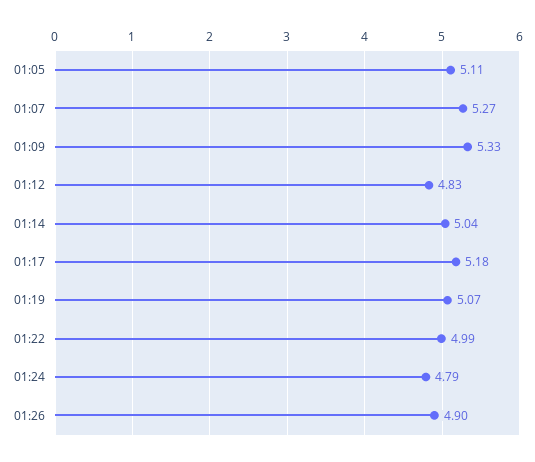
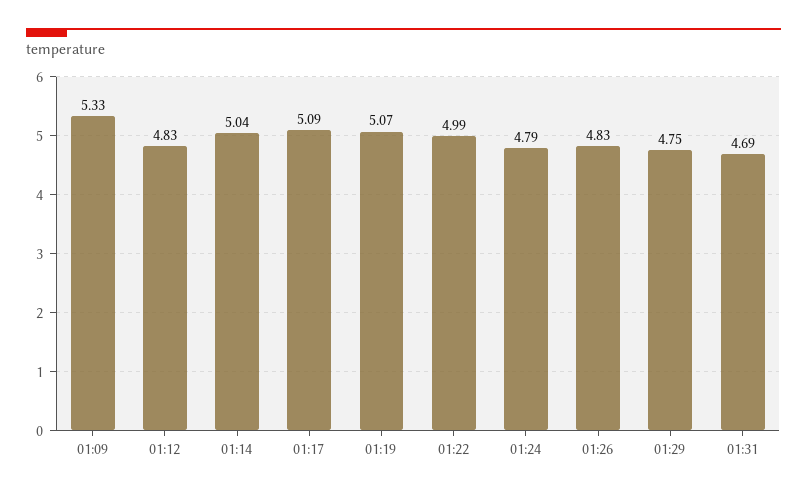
01:05: 5.11 -> none
01:07: 5.27 -> none
01:17: 5.18 -> 5.09
01:26: 4.9 -> 4.83
01:29: none -> 4.75
01:31: none -> 4.69

